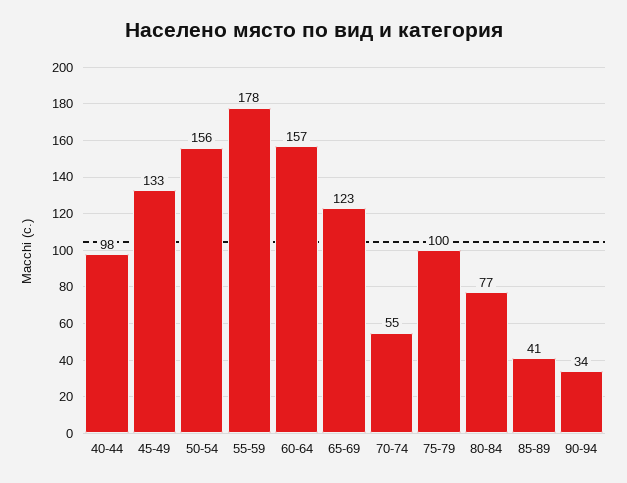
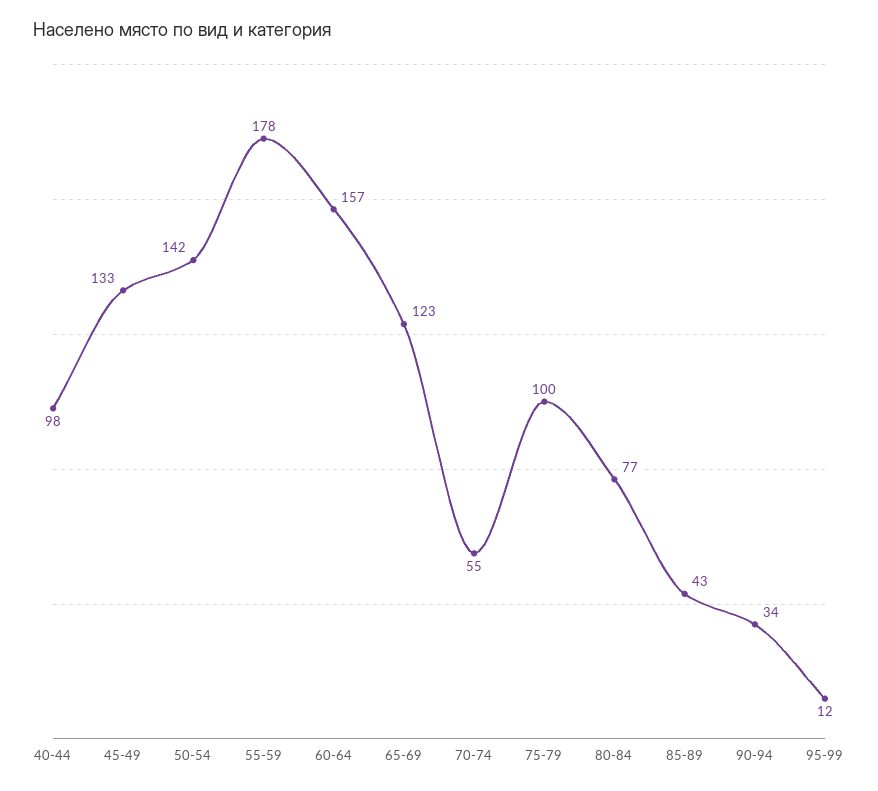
50-54: 156 -> 142
85-89: 41 -> 43
95-99: none -> 12

